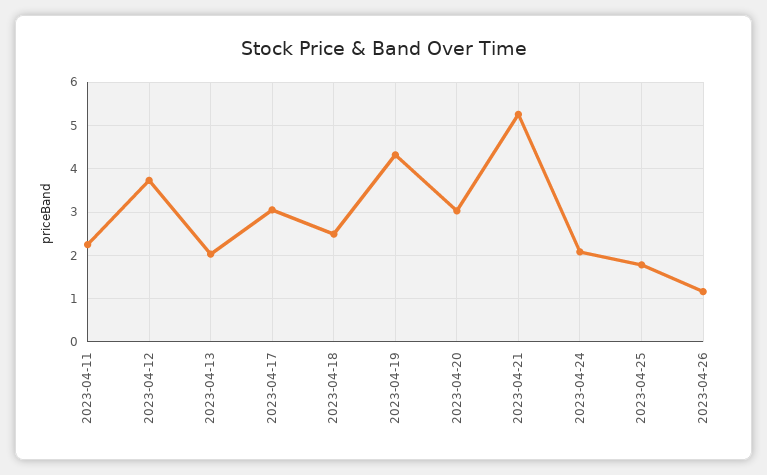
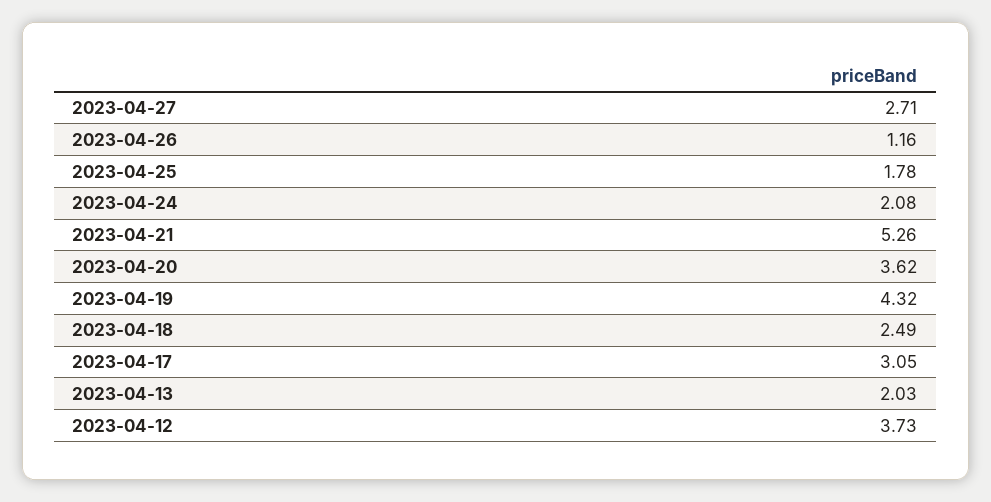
2023-04-11: 2.2 -> none
2023-04-20: 3 -> 3.62
2023-04-27: none -> 2.71

